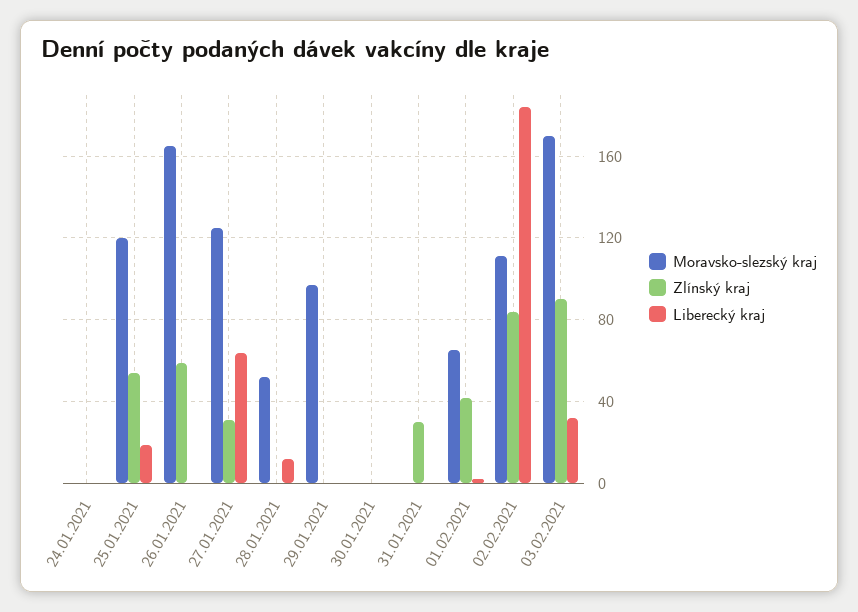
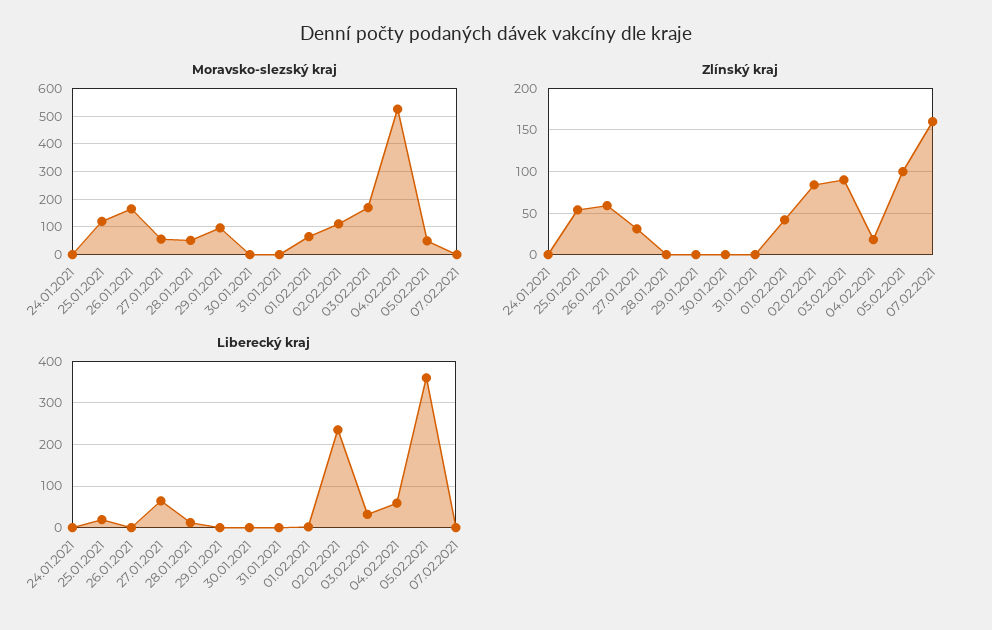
Moravsko-slezský kraj, 27.01.2021: 125 -> 50
Zlínský kraj, 31.01.2021: 30 -> 0
Liberecký kraj, 02.02.2021: 185 -> 240
Moravsko-slezský kraj, 04.02.2021: none -> 525
Moravsko-slezský kraj, 05.02.2021: none -> 50
Moravsko-slezský kraj, 07.02.2021: none -> 0
Zlínský kraj, 04.02.2021: none -> 20
Zlínský kraj, 05.02.2021: none -> 100
Zlínský kraj, 07.02.2021: none -> 160
Liberecký kraj, 04.02.2021: none -> 60
Liberecký kraj, 05.02.2021: none -> 360
Liberecký kraj, 07.02.2021: none -> 0

